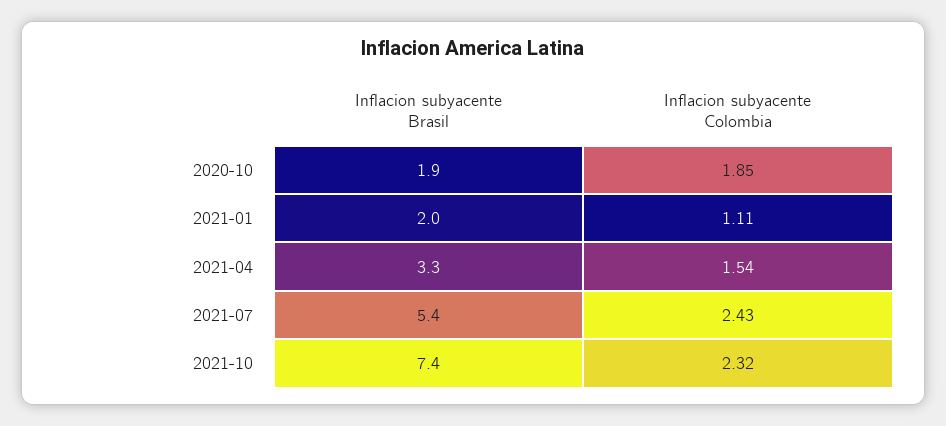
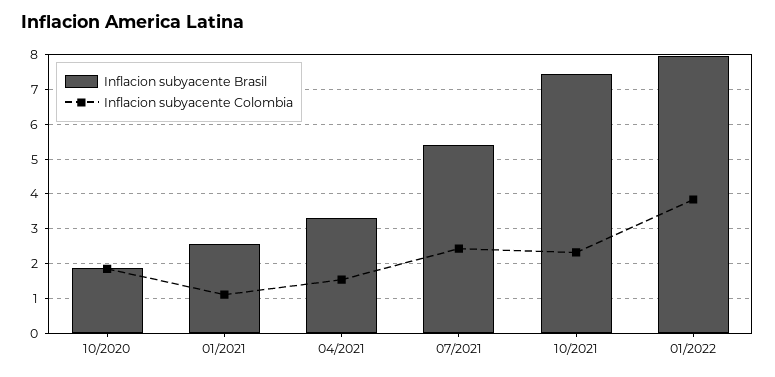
Inflacion subyacente Brasil, 2021-01: 2 -> 2.6
Inflacion subyacente Brasil, 01/2022: none -> 8
Inflacion subyacente Colombia, 01/2022: none -> 3.8

